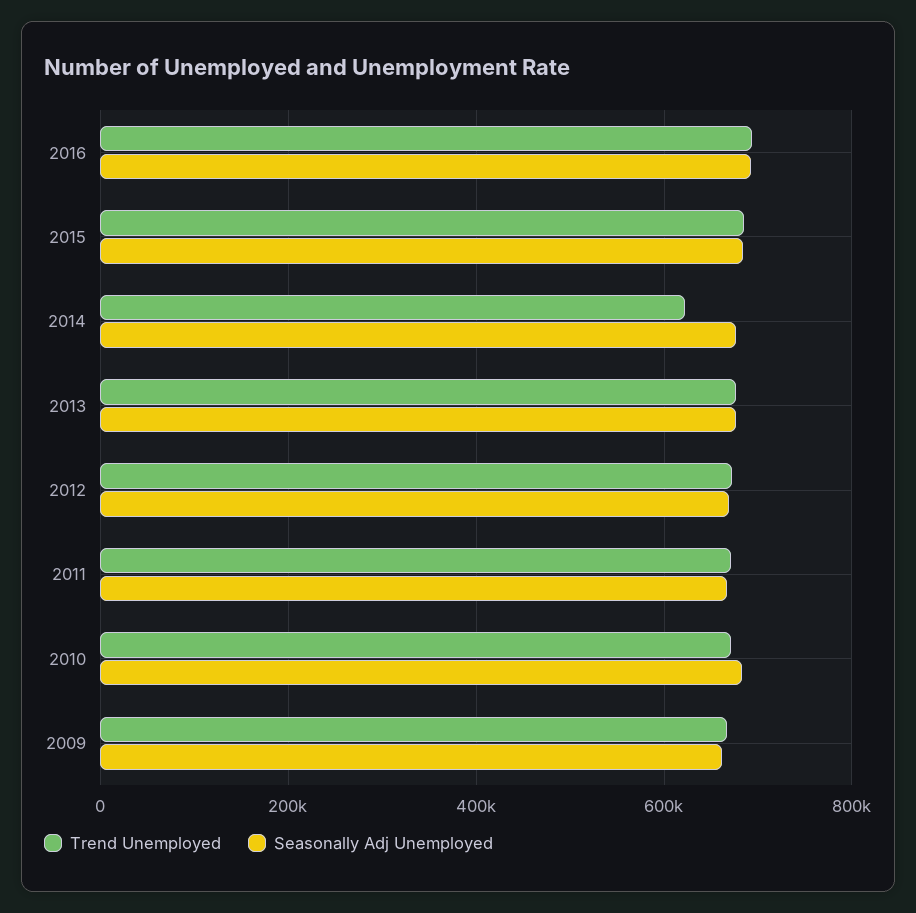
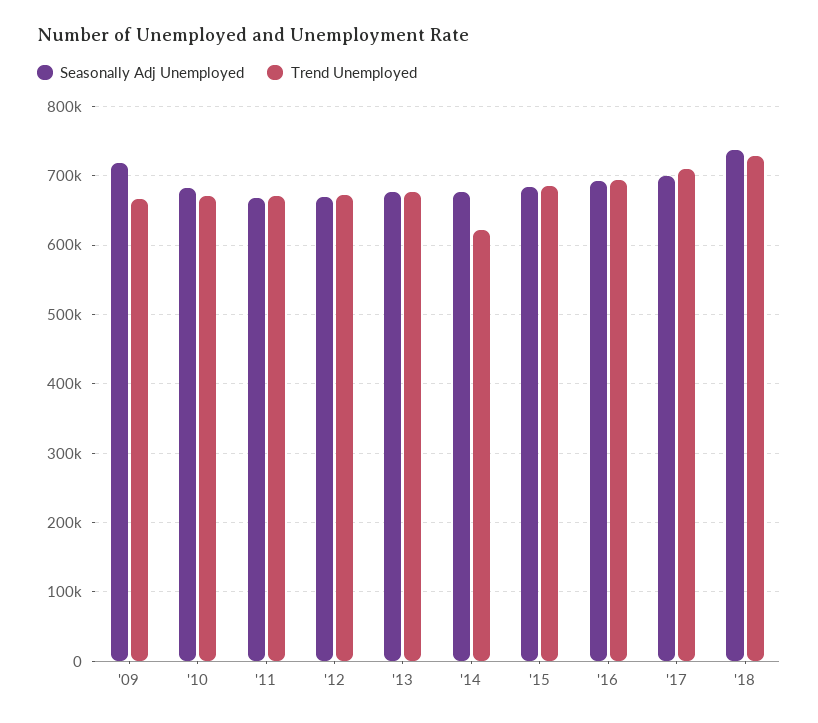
Seasonally Adj Unemployed, 2009: 660000 -> 720000
Seasonally Adj Unemployed, '17: none -> 700000
Trend Unemployed, '17: none -> 710000
Seasonally Adj Unemployed, '18: none -> 740000
Trend Unemployed, '18: none -> 730000

